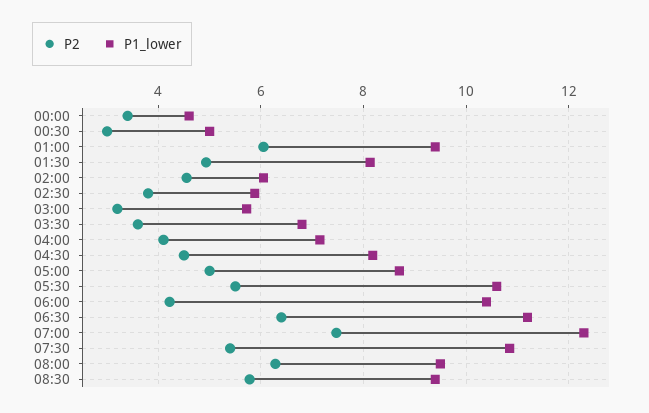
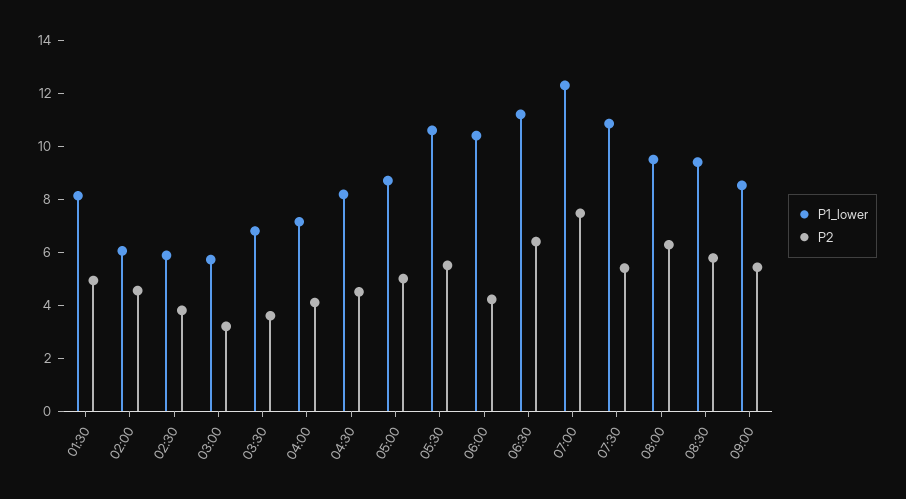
P2, 00:00: 3.4 -> none
P1_lower, 00:00: 4.6 -> none
P2, 00:30: 3 -> none
P1_lower, 00:30: 5 -> none
P2, 01:00: 6 -> none
P1_lower, 01:00: 9.4 -> none
P1_lower, 09:00: none -> 8.5
P2, 09:00: none -> 5.5

